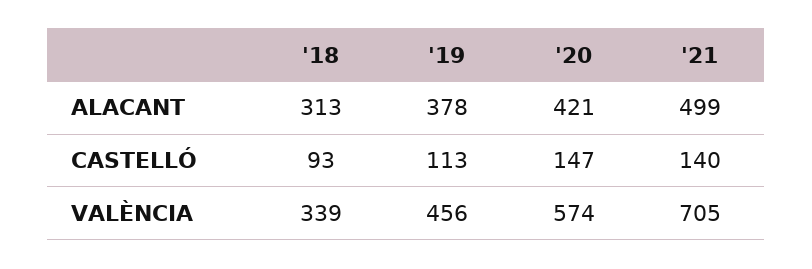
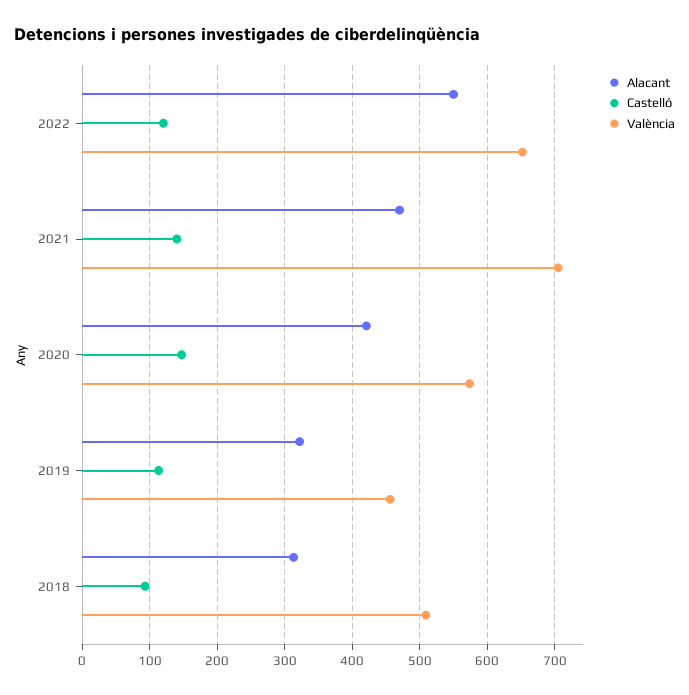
ALACANT, '19: 378 -> 320
ALACANT, '21: 499 -> 470
VALÈNCIA, '18: 339 -> 510
ALACANT, 2022: none -> 550
CASTELLÓ, 2022: none -> 120
VALÈNCIA, 2022: none -> 650

